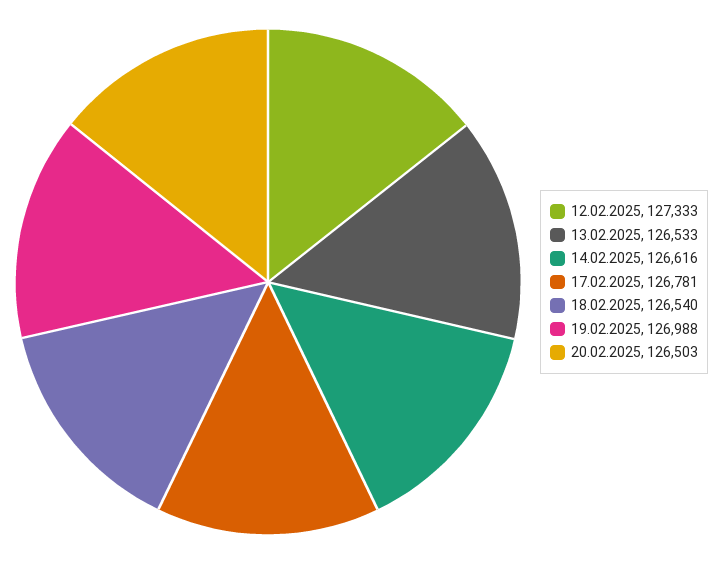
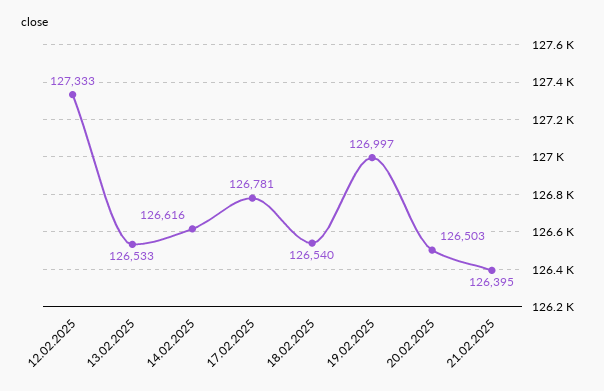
19.02.2025: 126988 -> 126997
21.02.2025: none -> 126395

